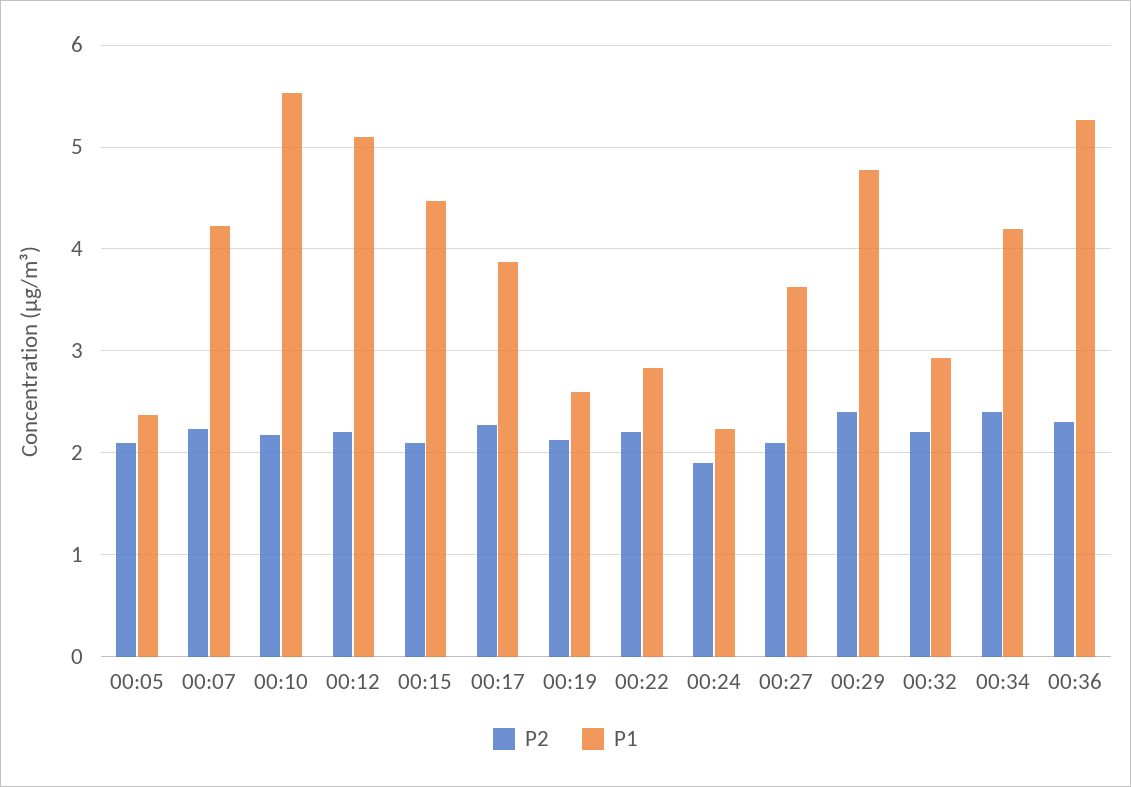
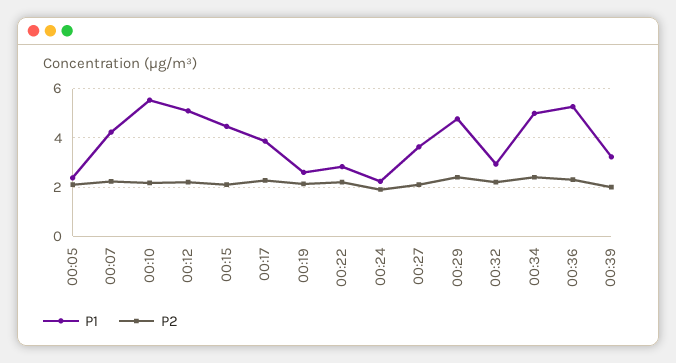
P1, 00:34: 4.2 -> 5
P1, 00:39: none -> 3.25
P2, 00:39: none -> 2

